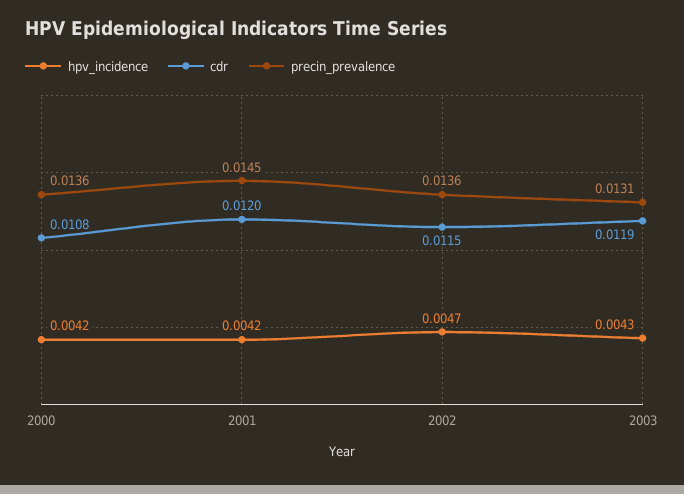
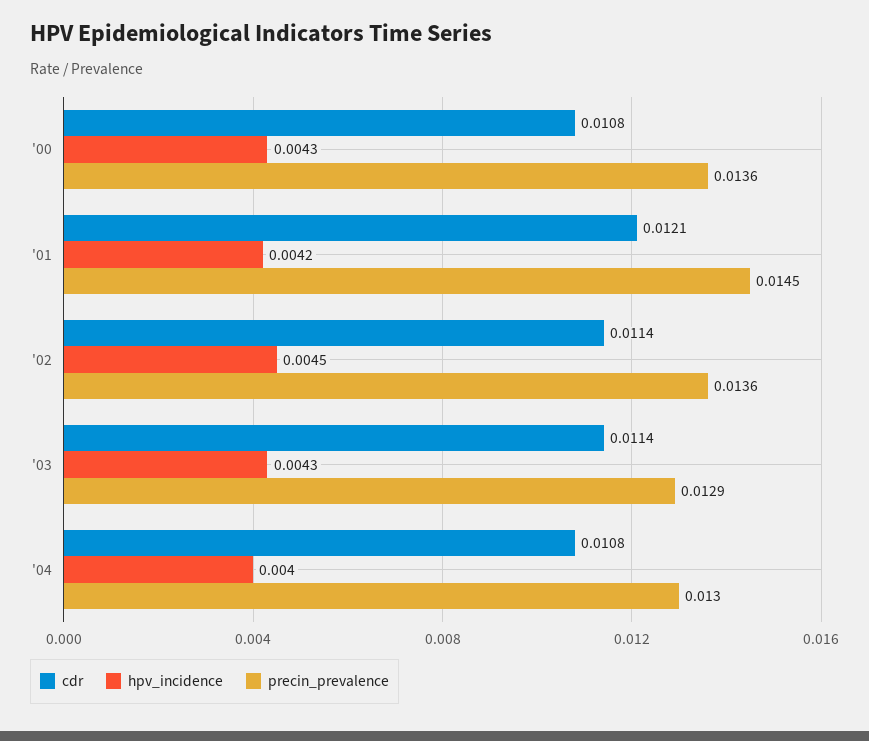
hpv_incidence, 2000: 0.0042 -> 0.0043
cdr, 2001: 0.012 -> 0.0121
hpv_incidence, 2002: 0.0047 -> 0.0045
cdr, 2002: 0.0115 -> 0.0114
cdr, 2003: 0.0119 -> 0.0114
precin_prevalence, 2003: 0.0131 -> 0.0129
cdr, '04: none -> 0.0108
hpv_incidence, '04: none -> 0.004
precin_prevalence, '04: none -> 0.013

